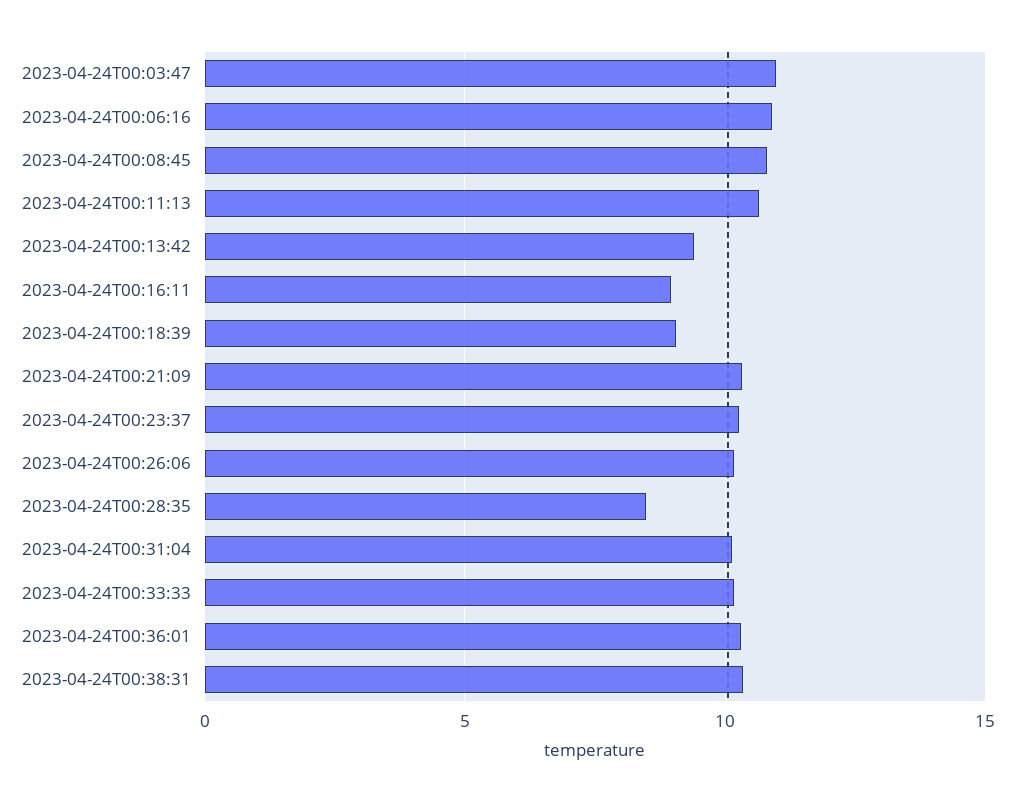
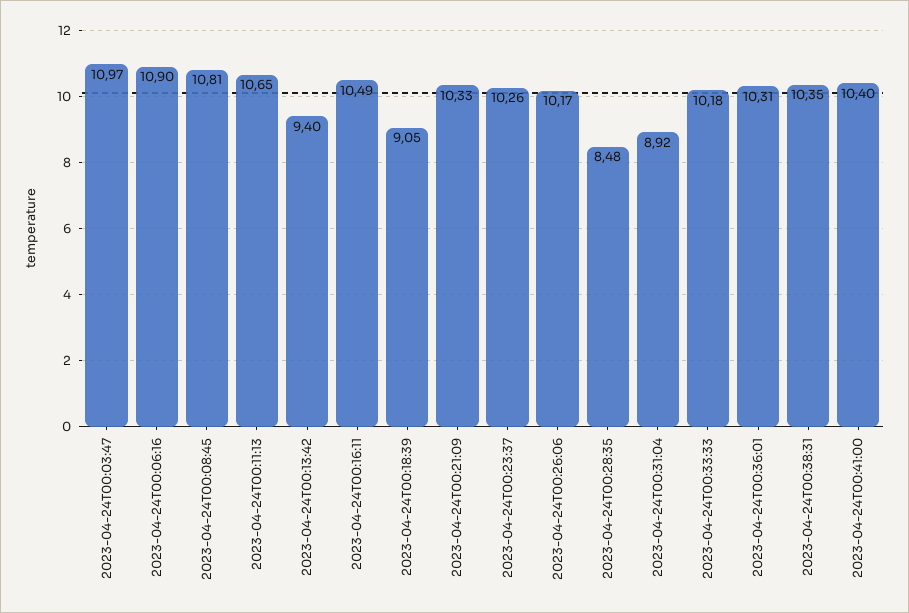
2023-04-24T00:16:11: 9 -> 10.49
2023-04-24T00:31:04: 10 -> 8.92
2023-04-24T00:41:00: none -> 10.4

